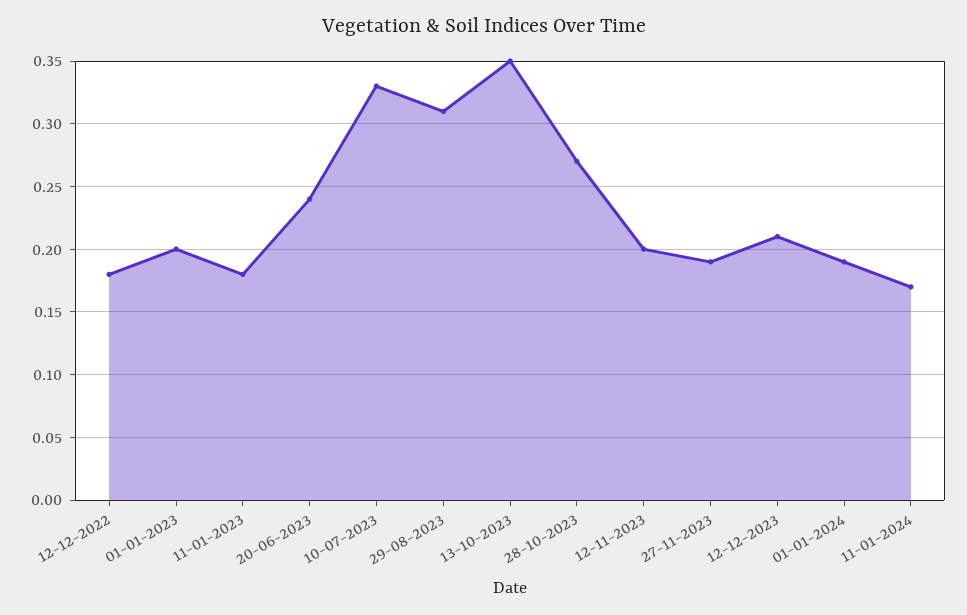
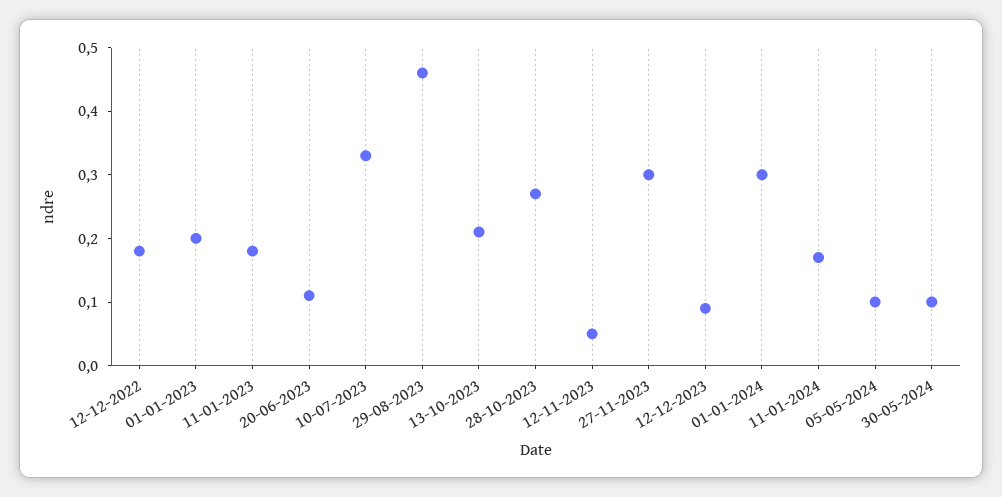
20-06-2023: 0.24 -> 0.1
29-08-2023: 0.31 -> 0.45
13-10-2023: 0.35 -> 0.2
12-11-2023: 0.2 -> 0.05
27-11-2023: 0.19 -> 0.3
12-12-2023: 0.21 -> 0.1
01-01-2024: 0.19 -> 0.3
05-05-2024: none -> 0.1
30-05-2024: none -> 0.1

